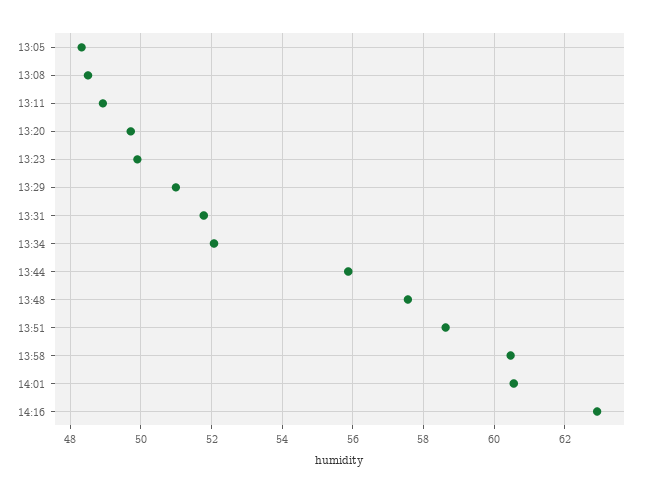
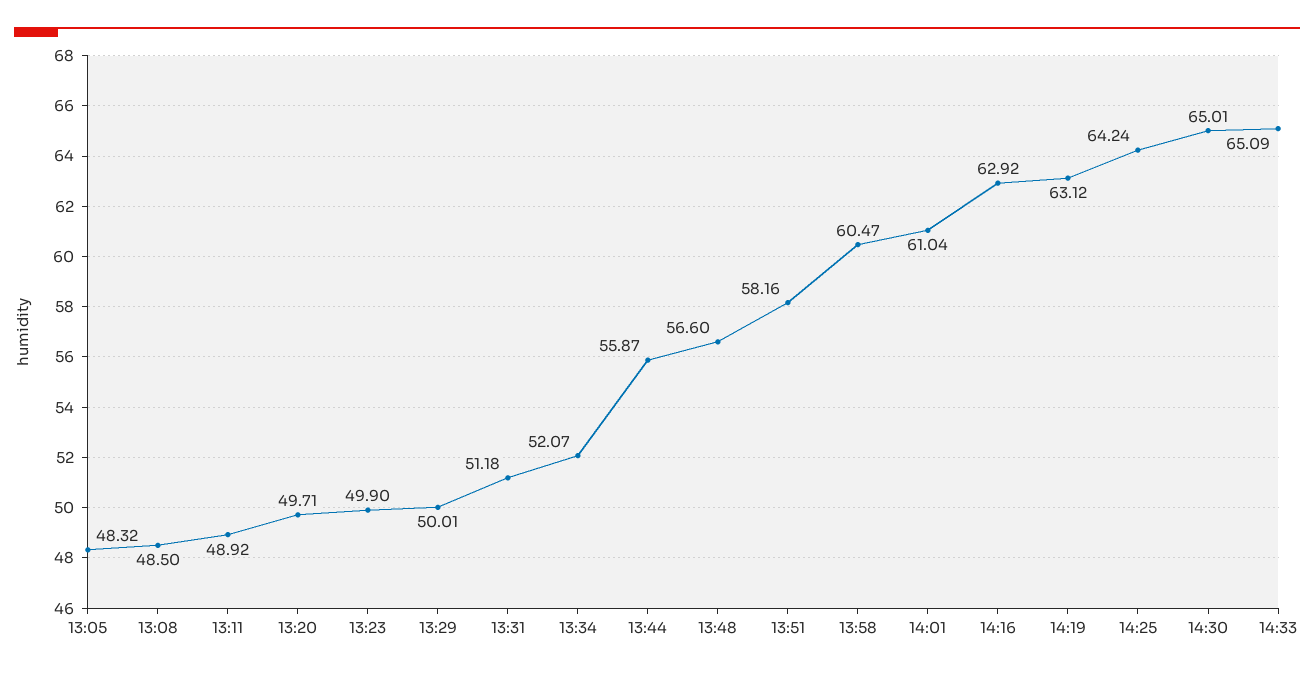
13:29: 51 -> 50.01
13:31: 51.8 -> 51.18
13:48: 57.6 -> 56.6
13:51: 58.6 -> 58.16
14:01: 60.6 -> 61.04
14:19: none -> 63.12
14:25: none -> 64.24
14:30: none -> 65.01
14:33: none -> 65.09

